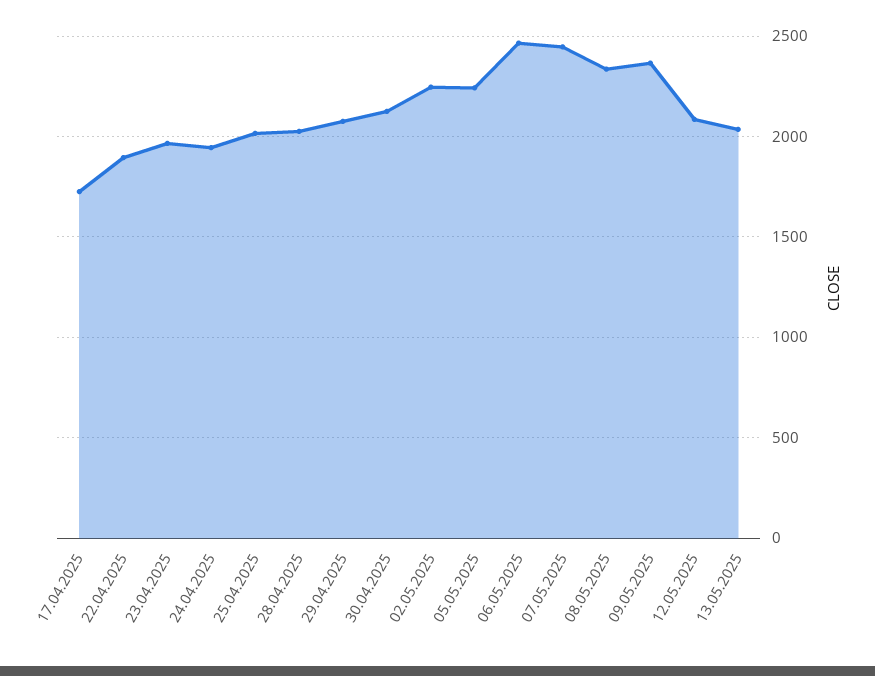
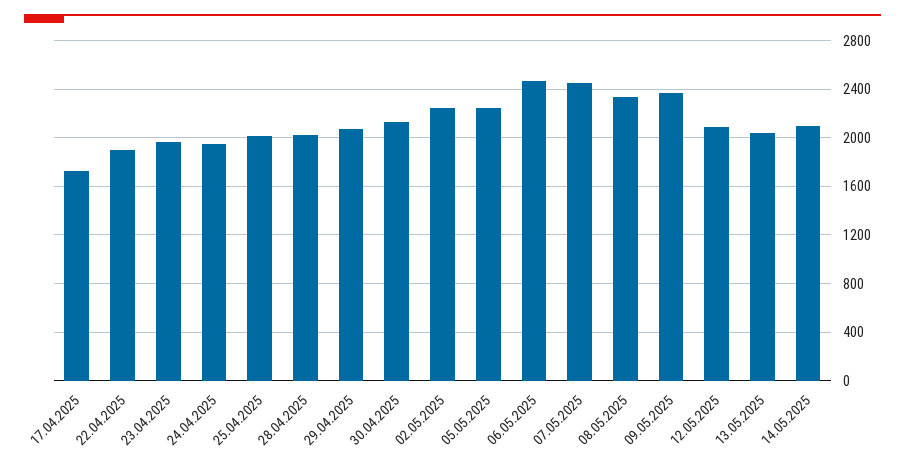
14.05.2025: none -> 2100

